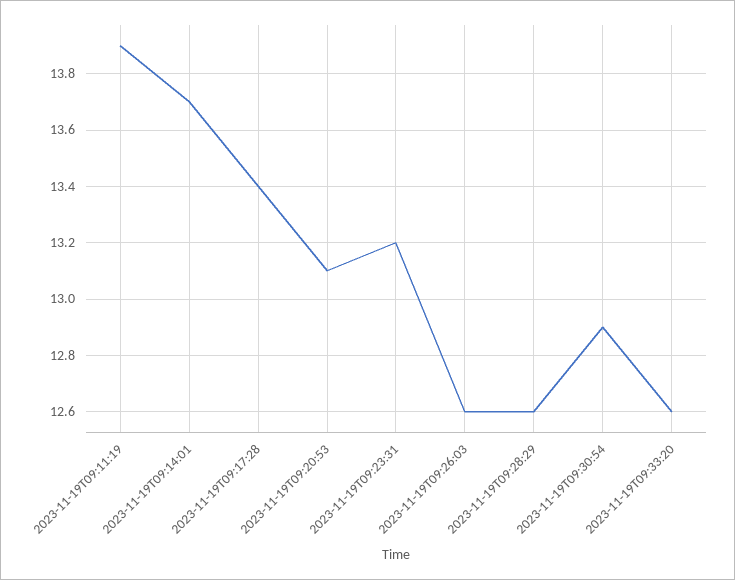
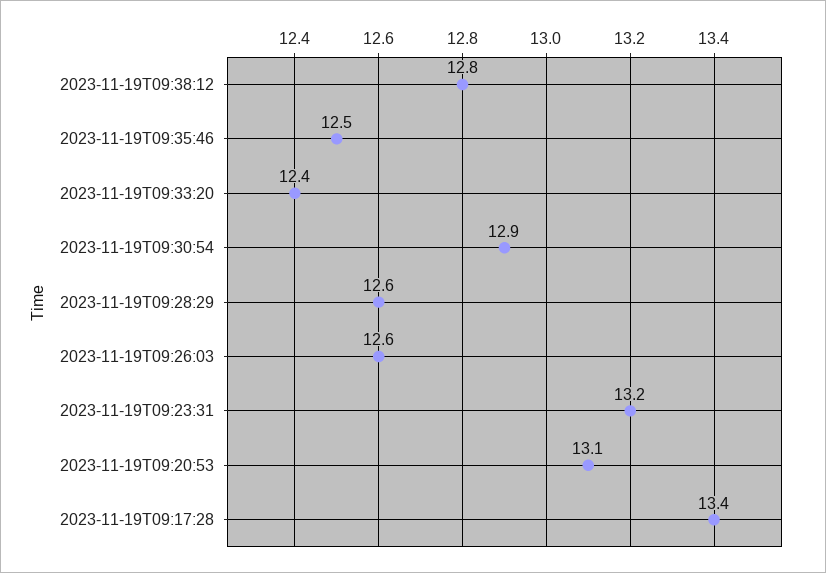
2023-11-19T09:11:19: 13.9 -> none
2023-11-19T09:14:01: 13.7 -> none
2023-11-19T09:33:20: 12.6 -> 12.4
2023-11-19T09:38:12: none -> 12.8
2023-11-19T09:35:46: none -> 12.5

